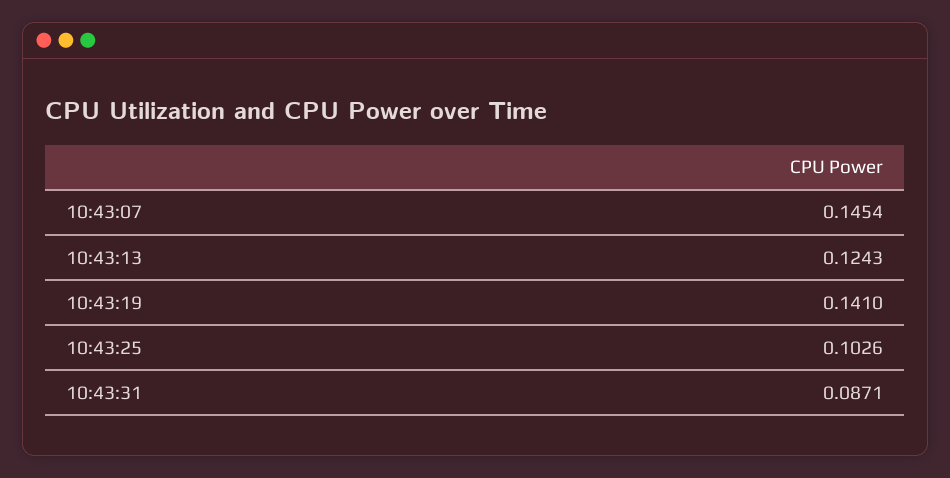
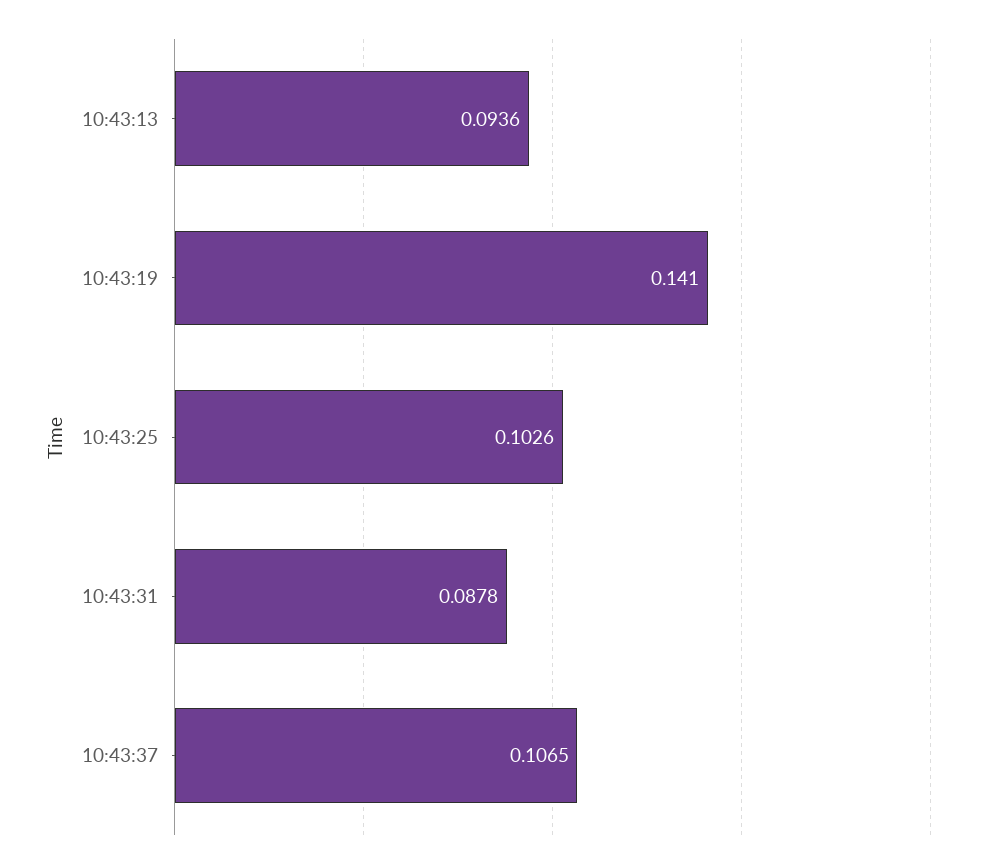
10:43:07: 0.1454 -> none
10:43:13: 0.1243 -> 0.0936
10:43:31: 0.0871 -> 0.0878
10:43:37: none -> 0.1065

